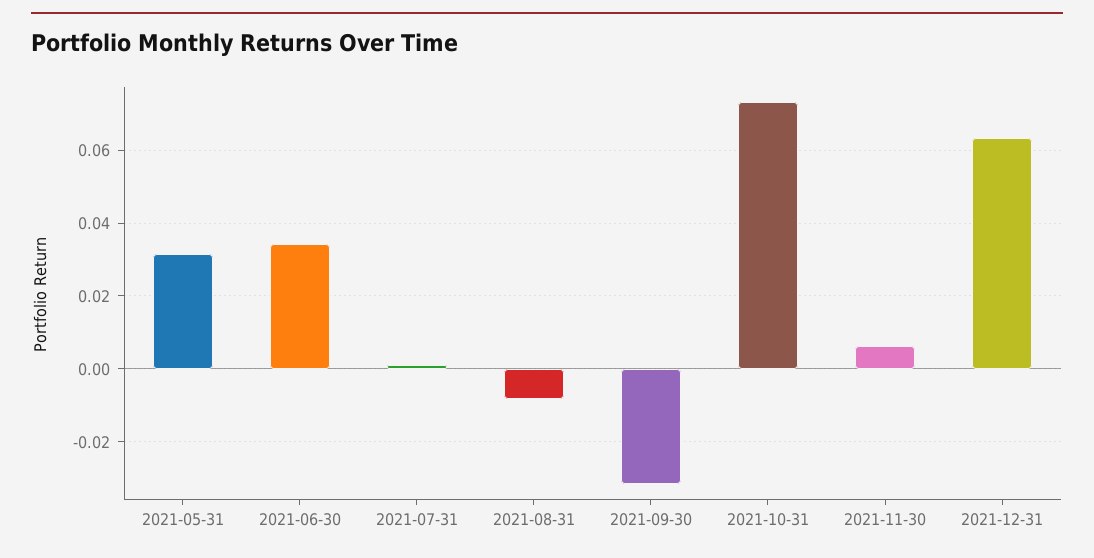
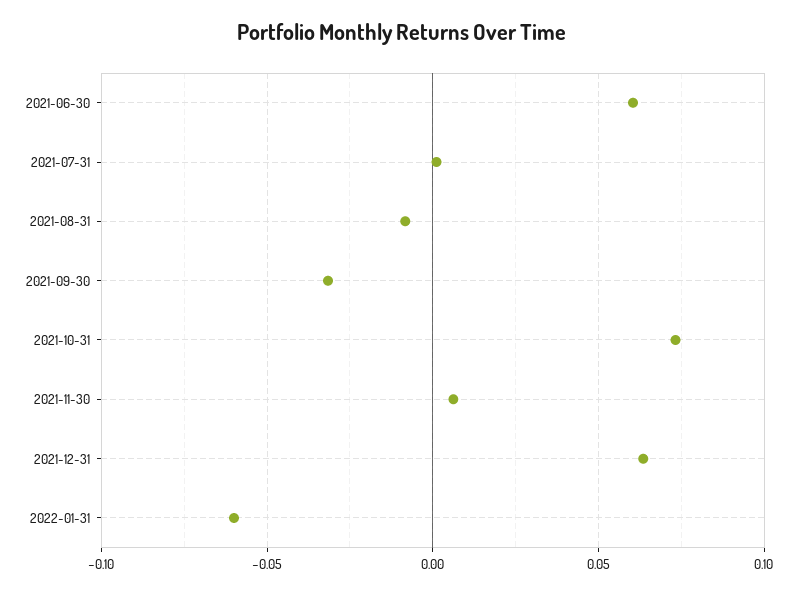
2021-05-31: 0.032 -> none
2021-06-30: 0.034 -> 0.06
2022-01-31: none -> -0.06

